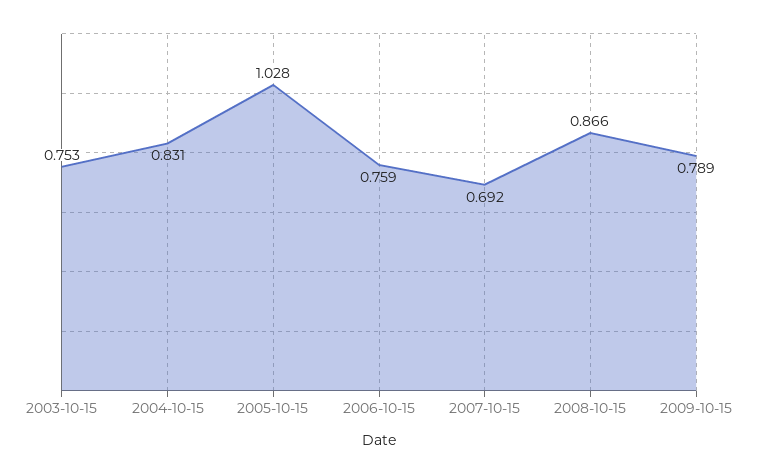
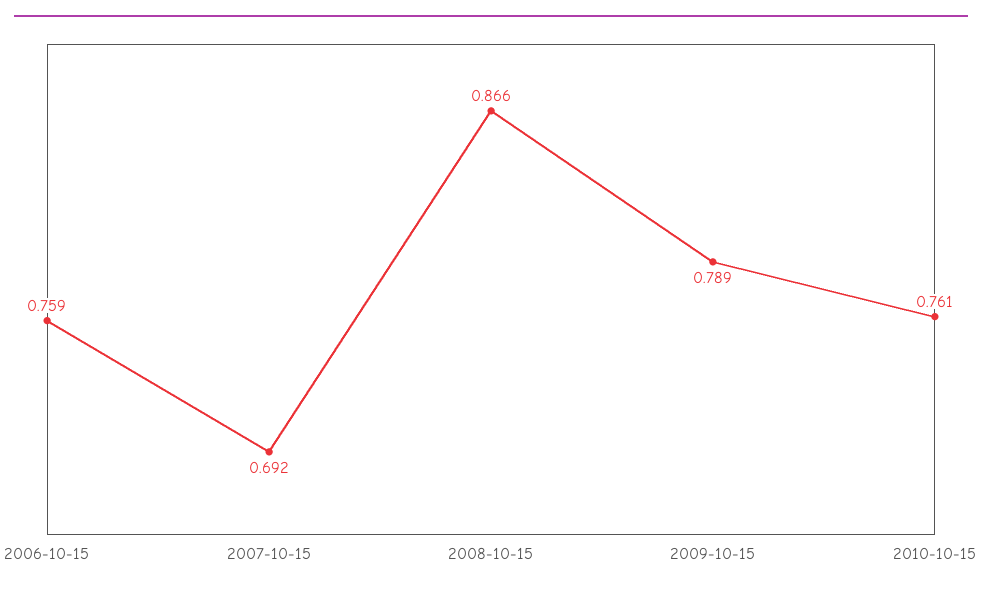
2003-10-15: 0.753 -> none
2004-10-15: 0.831 -> none
2005-10-15: 1.028 -> none
2010-10-15: none -> 0.761

